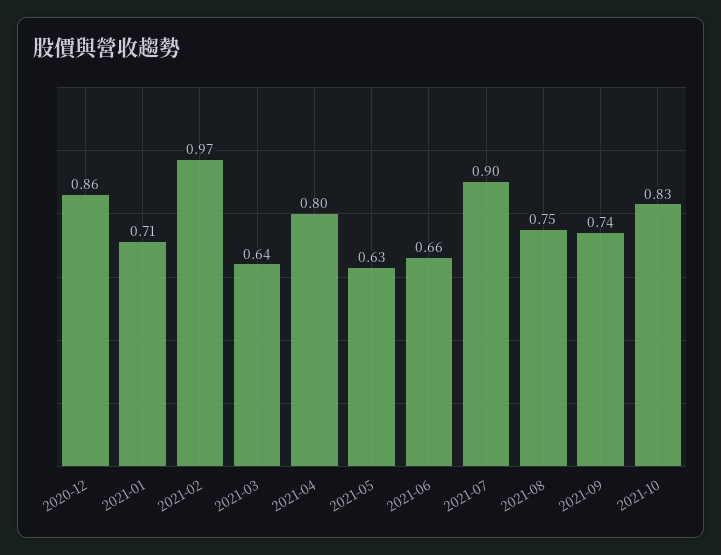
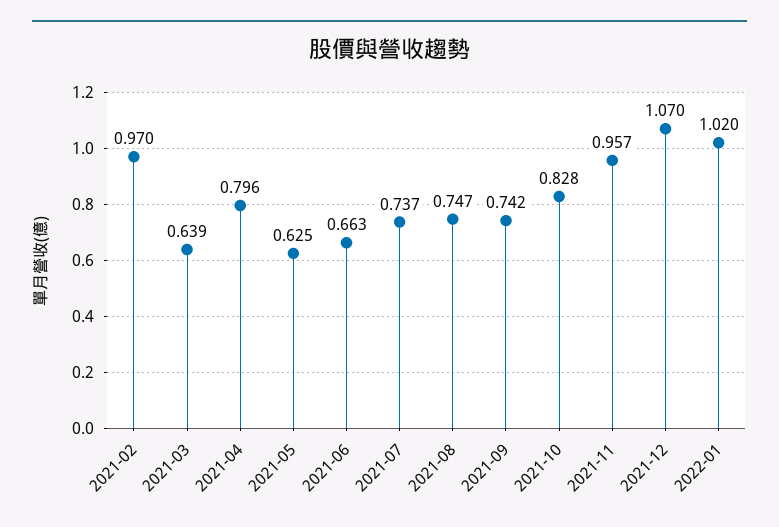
2020-12: 0.86 -> none
2021-01: 0.71 -> none
2021-07: 0.9 -> 0.737
2021-11: none -> 0.957
2021-12: none -> 1.07
2022-01: none -> 1.02

